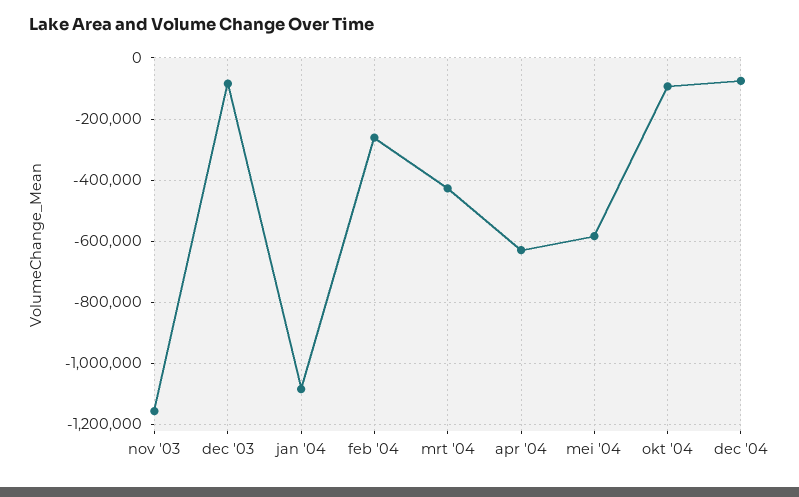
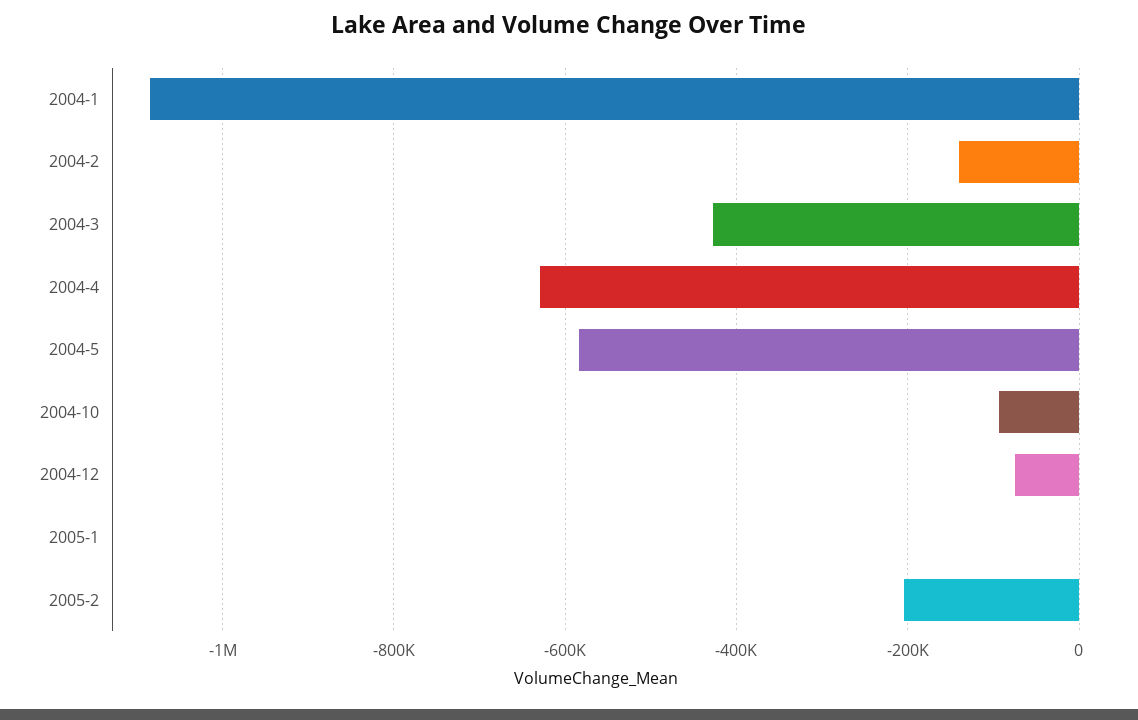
nov '03: -1160000 -> none
dec '03: -80000 -> none
feb '04: -260000 -> -140000
2005-1: none -> 0
2005-2: none -> -200000

